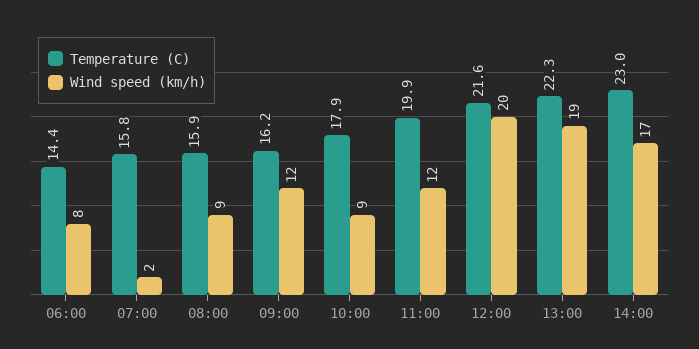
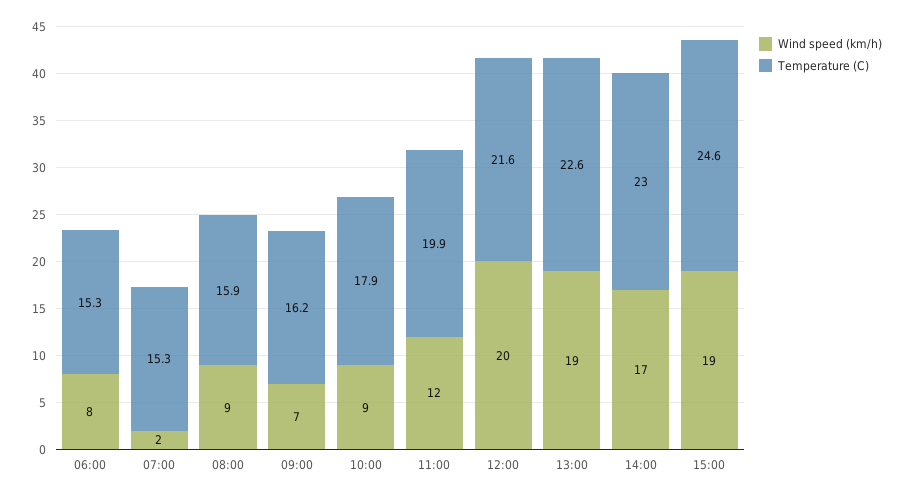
Temperature (C), 06:00: 14.4 -> 15.3
Temperature (C), 07:00: 15.8 -> 15.3
Wind speed (km/h), 09:00: 12 -> 7
Temperature (C), 13:00: 22.3 -> 22.6
Wind speed (km/h), 15:00: none -> 19
Temperature (C), 15:00: none -> 24.6

